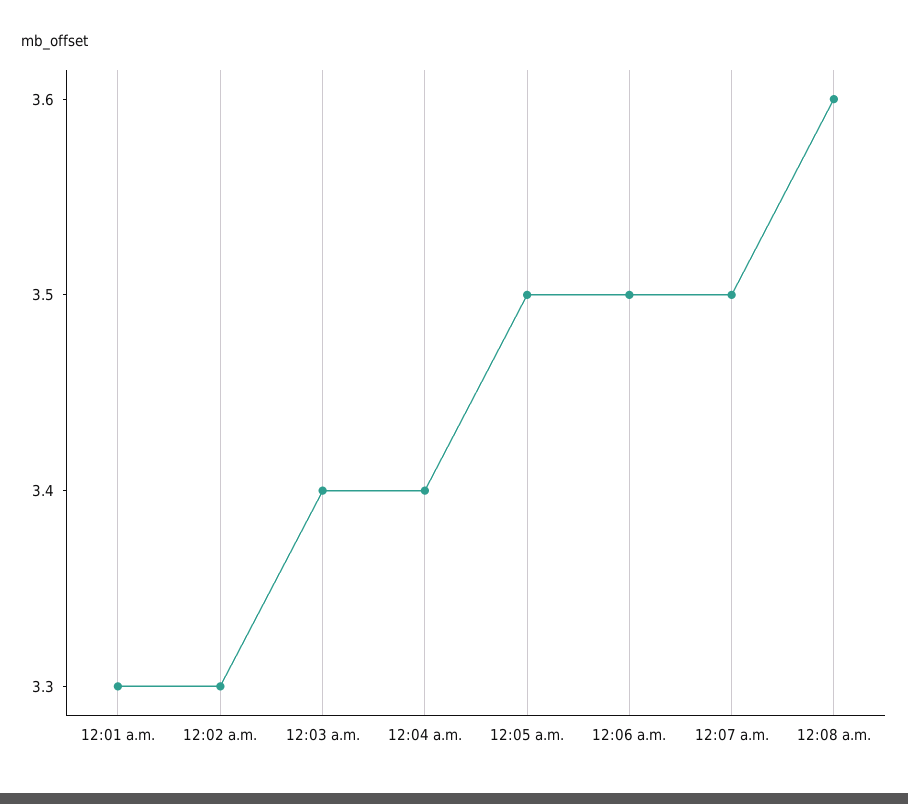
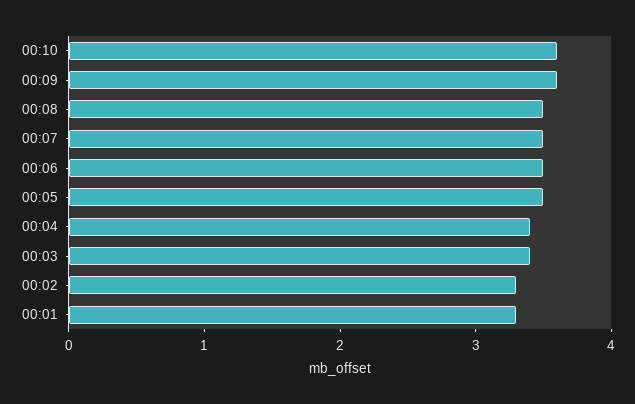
12:08 a.m.: 3.6 -> 3.5
00:10: none -> 3.6
00:09: none -> 3.6

